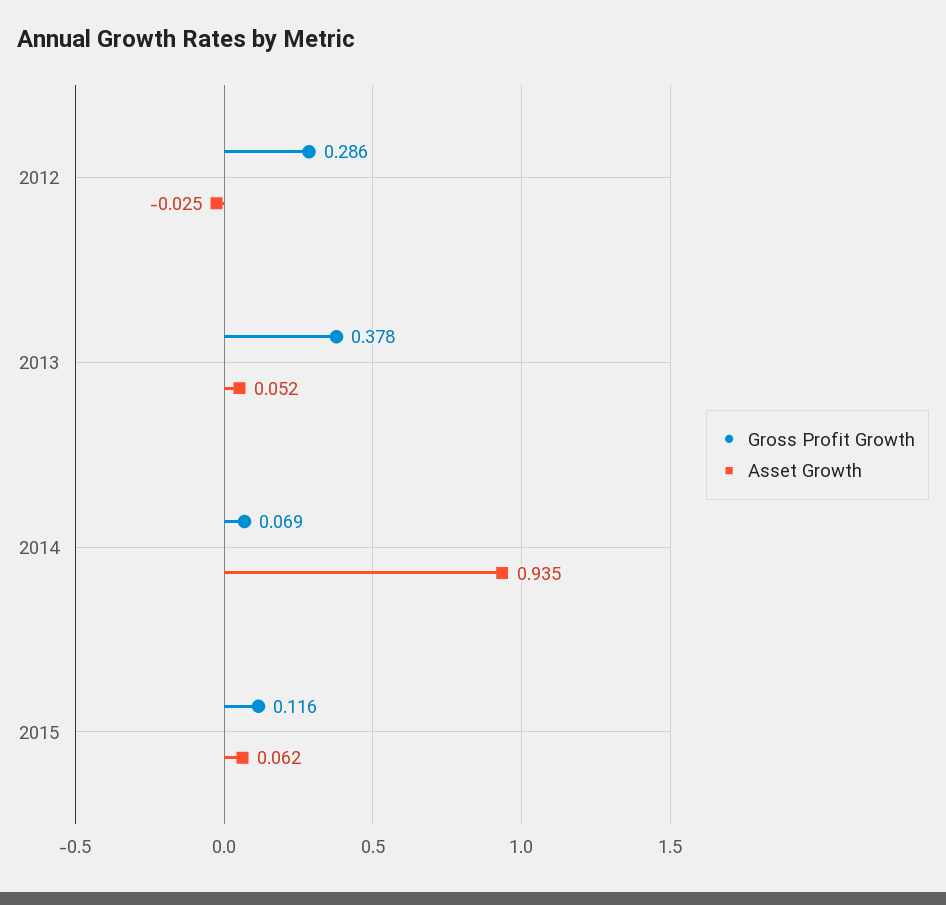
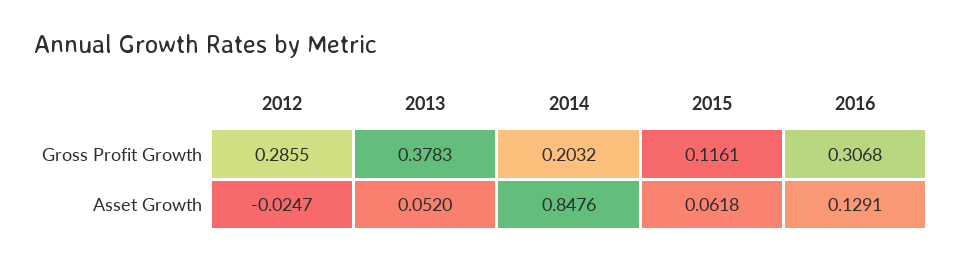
Gross Profit Growth, 2014: 0.069 -> 0.2032
Asset Growth, 2014: 0.935 -> 0.8476
Gross Profit Growth, 2016: none -> 0.3068
Asset Growth, 2016: none -> 0.1291

